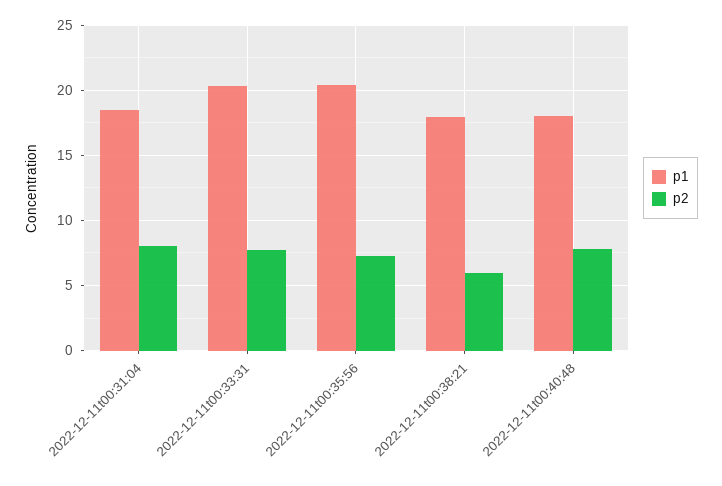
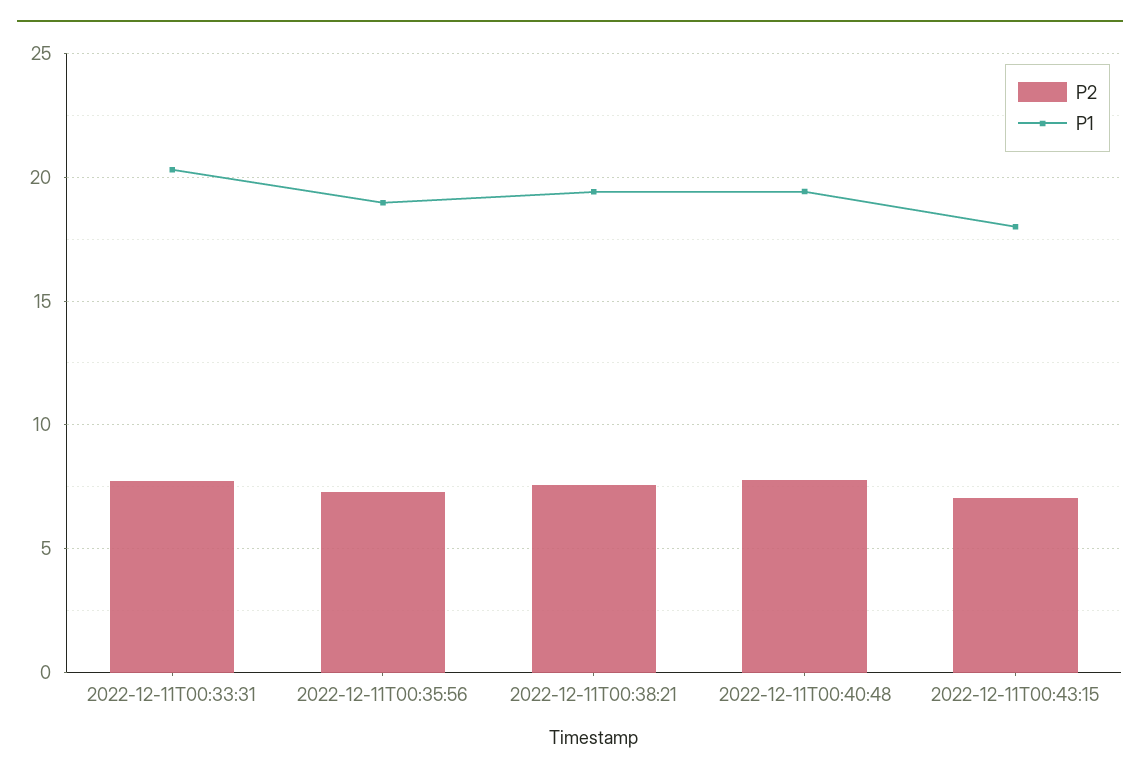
p1, 2022-12-11t00:31:04: 18.5 -> none
p2, 2022-12-11t00:31:04: 8 -> none
p1, 2022-12-11t00:35:56: 20.5 -> 19
p1, 2022-12-11t00:38:21: 18 -> 19.5
p2, 2022-12-11t00:38:21: 6 -> 7.5
p1, 2022-12-11t00:40:48: 18 -> 19.5
p2, 2022-12-11T00:43:15: none -> 7
p1, 2022-12-11T00:43:15: none -> 18

